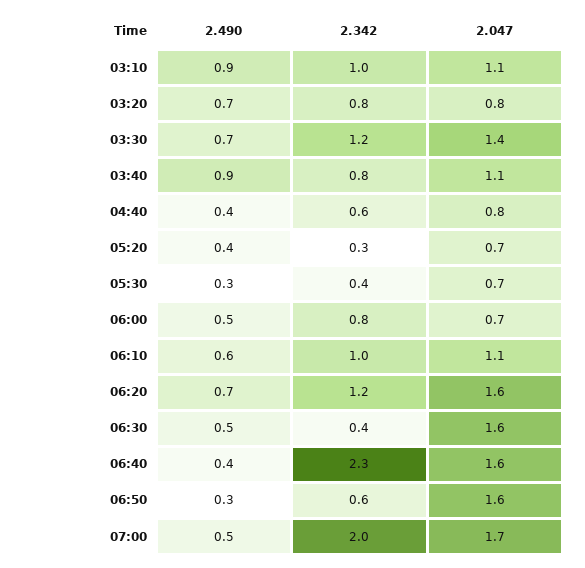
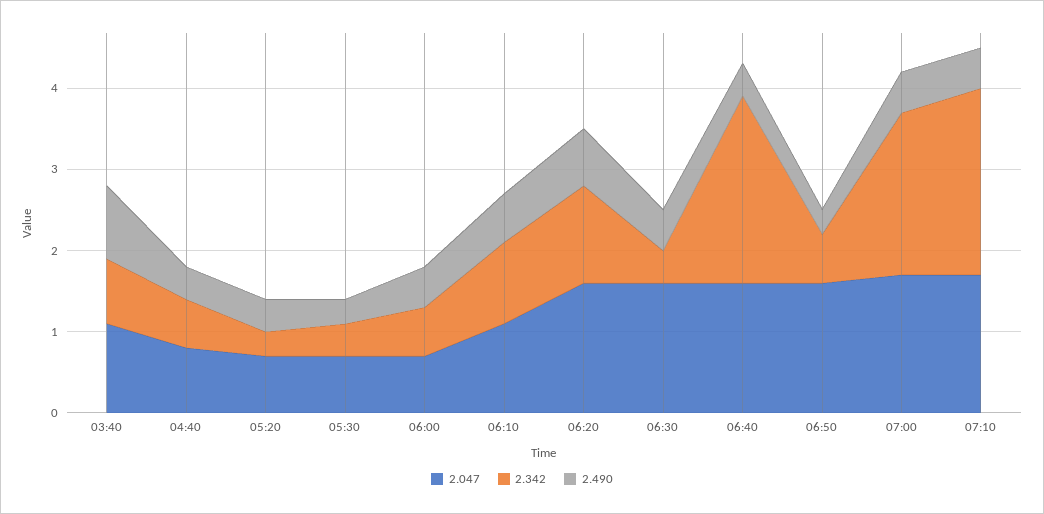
2.490, 03:10: 0.9 -> none
2.342, 03:10: 1 -> none
2.047, 03:10: 1.1 -> none
2.490, 03:20: 0.7 -> none
2.342, 03:20: 0.8 -> none
2.047, 03:20: 0.8 -> none
2.490, 03:30: 0.7 -> none
2.342, 03:30: 1.2 -> none
2.047, 03:30: 1.4 -> none
2.342, 06:00: 0.8 -> 0.6
2.047, 07:10: none -> 1.7
2.342, 07:10: none -> 2.3
2.490, 07:10: none -> 0.5

